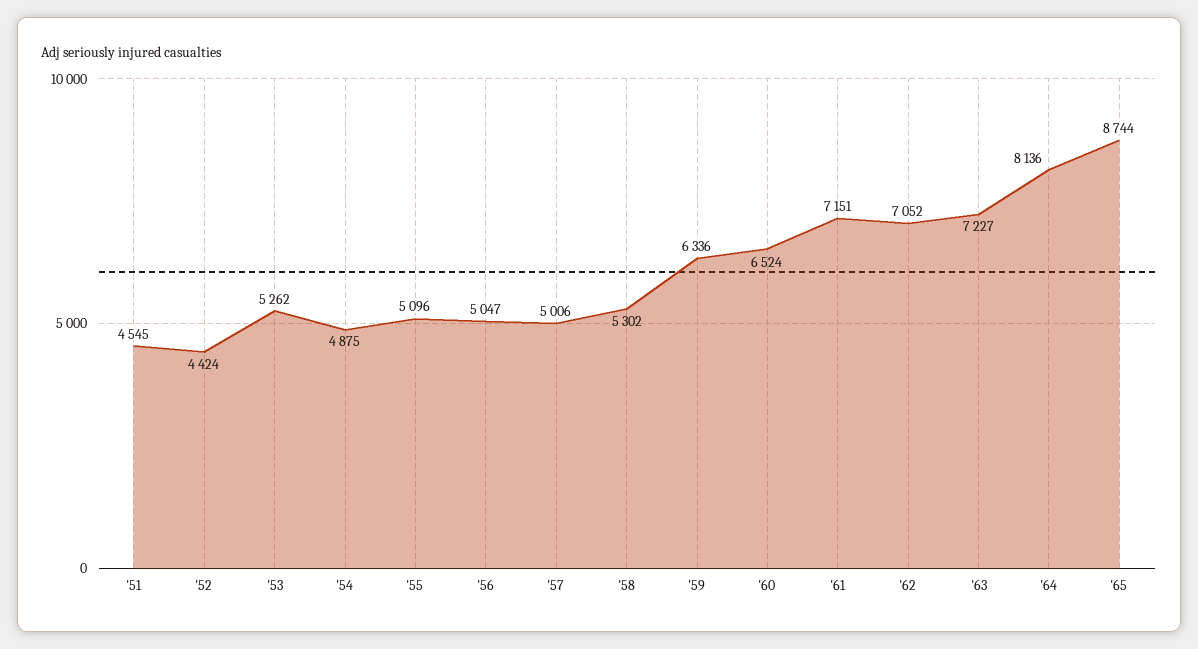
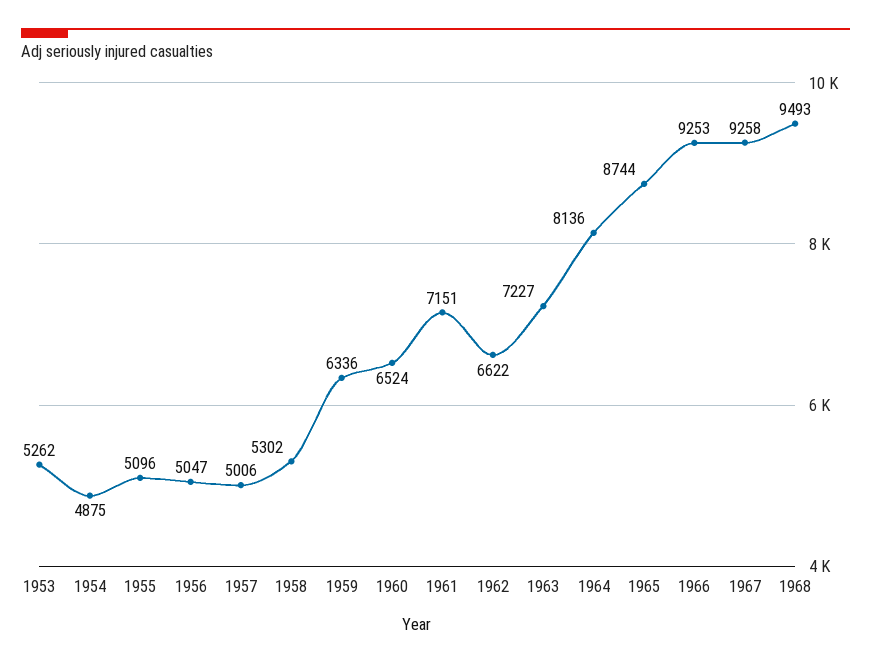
'51: 4545 -> none
'52: 4424 -> none
'62: 7052 -> 6622
1966: none -> 9253
1967: none -> 9258
1968: none -> 9493

